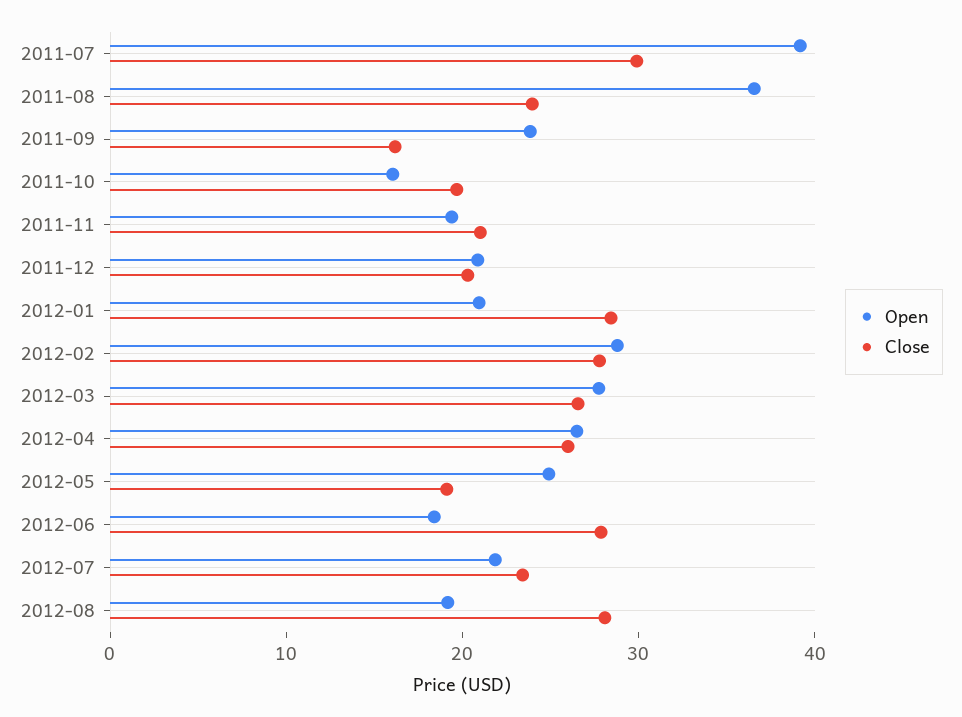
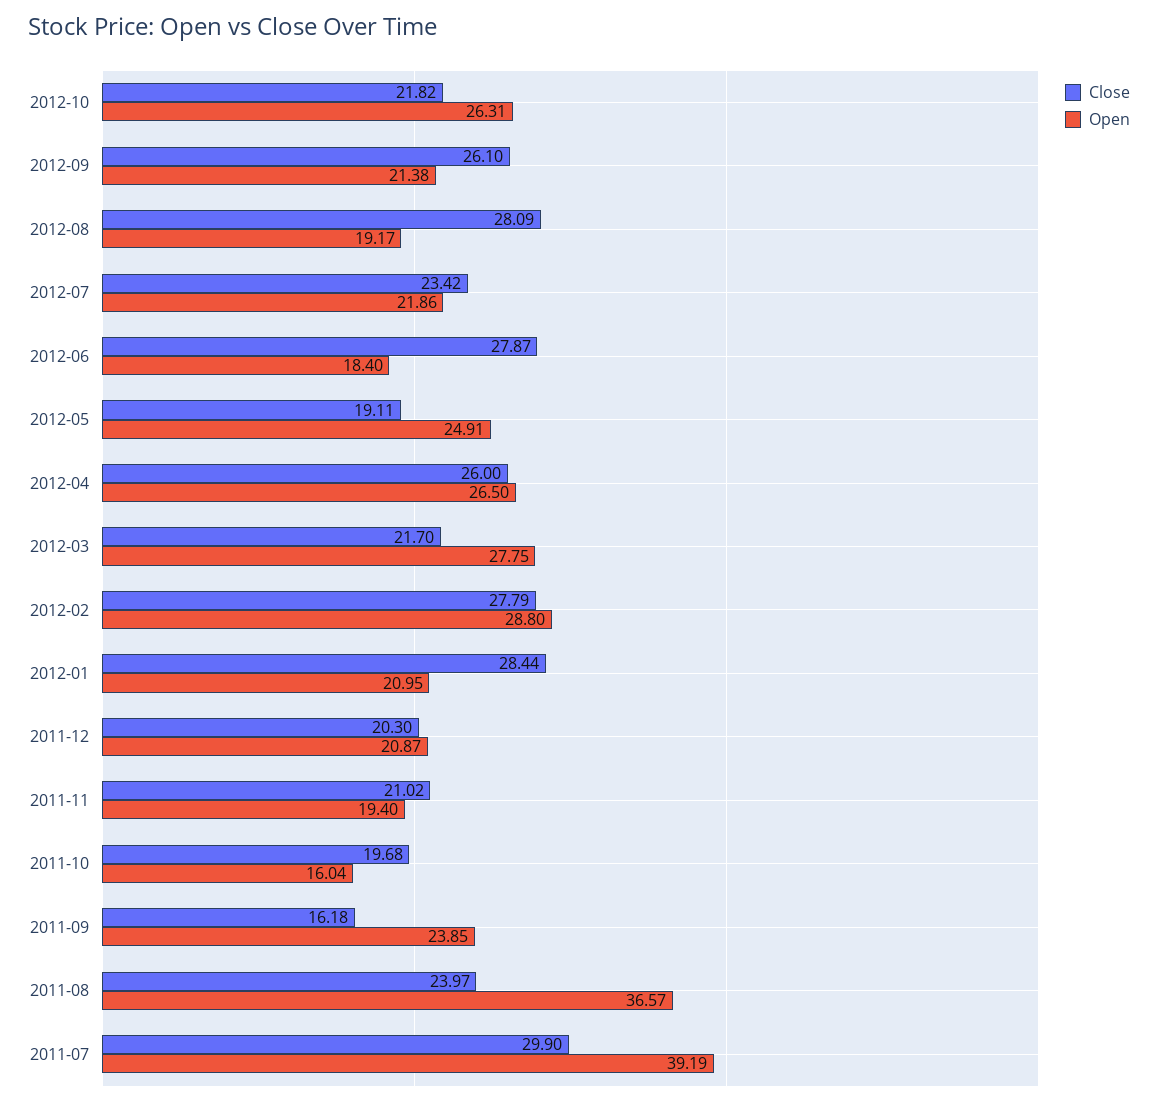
Close, 2012-03: 26 -> 21.7
Close, 2012-10: none -> 21.82
Open, 2012-10: none -> 26.31
Close, 2012-09: none -> 26.1
Open, 2012-09: none -> 21.38

